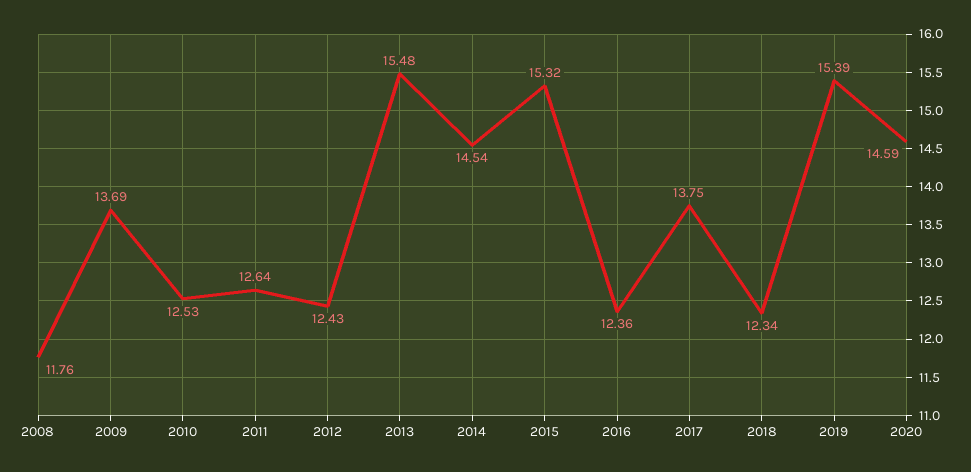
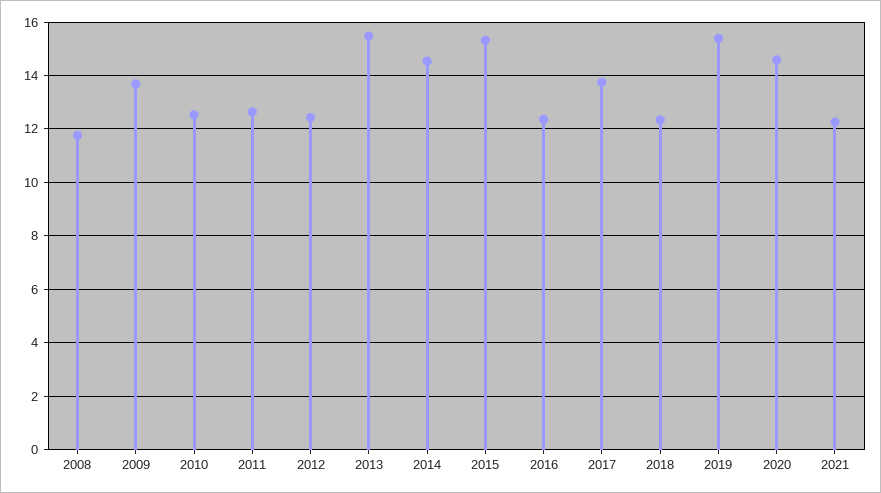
2021: none -> 12.25

